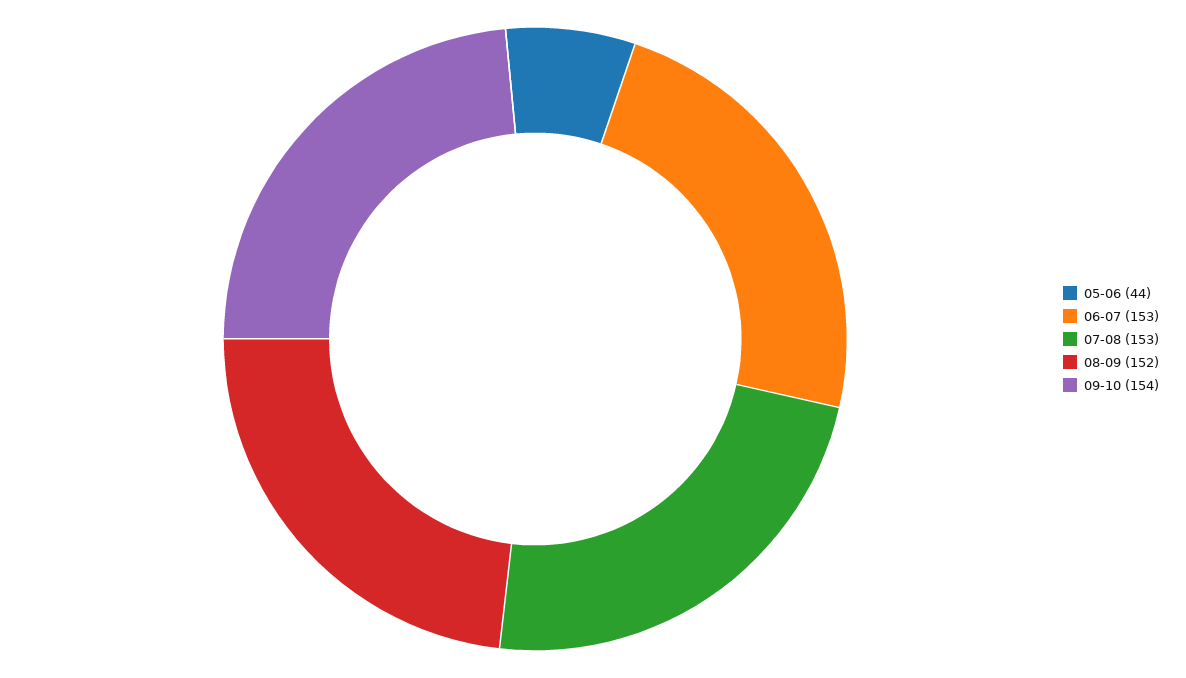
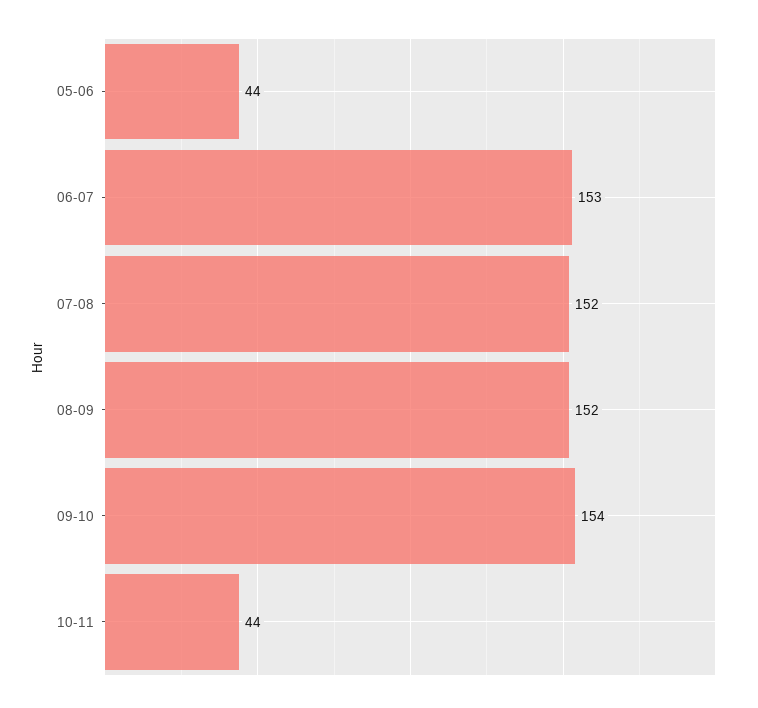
07-08: 153 -> 152
10-11: none -> 44

